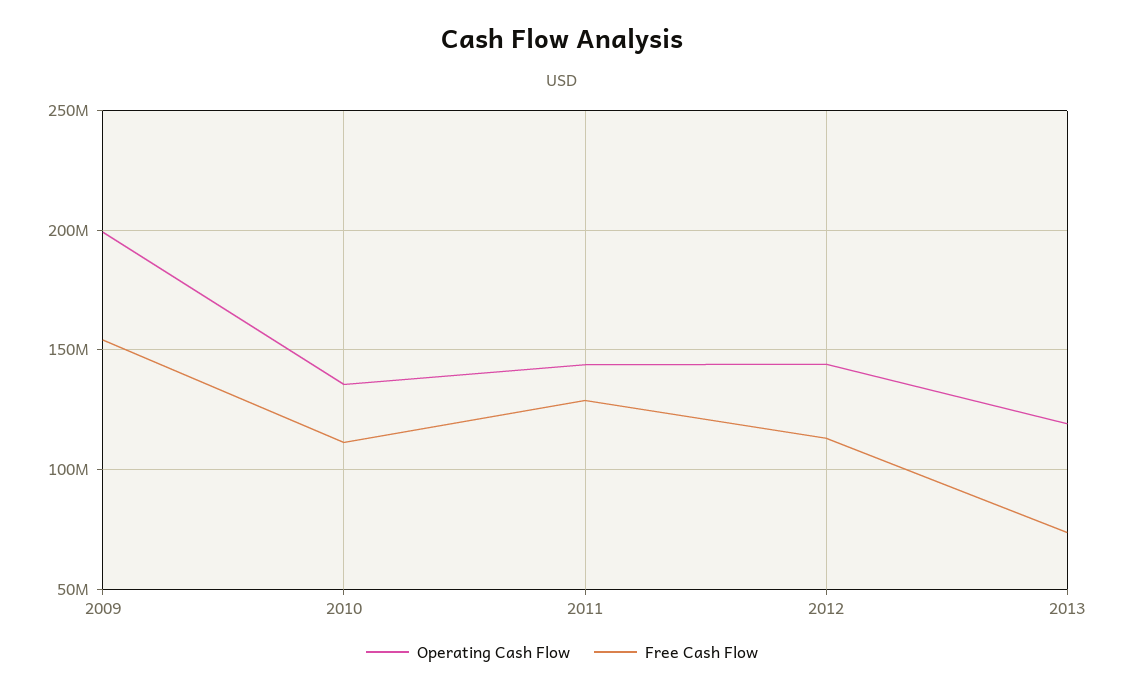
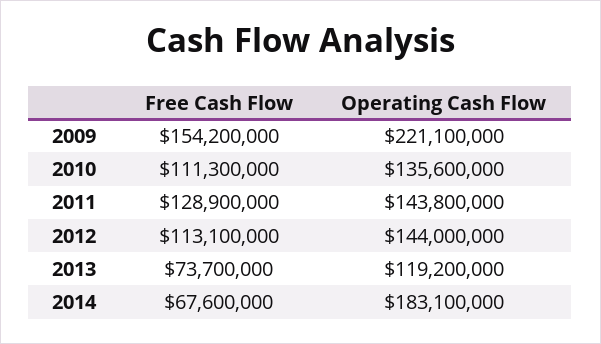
Operating Cash Flow, 2009: 200000000 -> 221100000
Free Cash Flow, 2014: none -> 67600000
Operating Cash Flow, 2014: none -> 183100000

